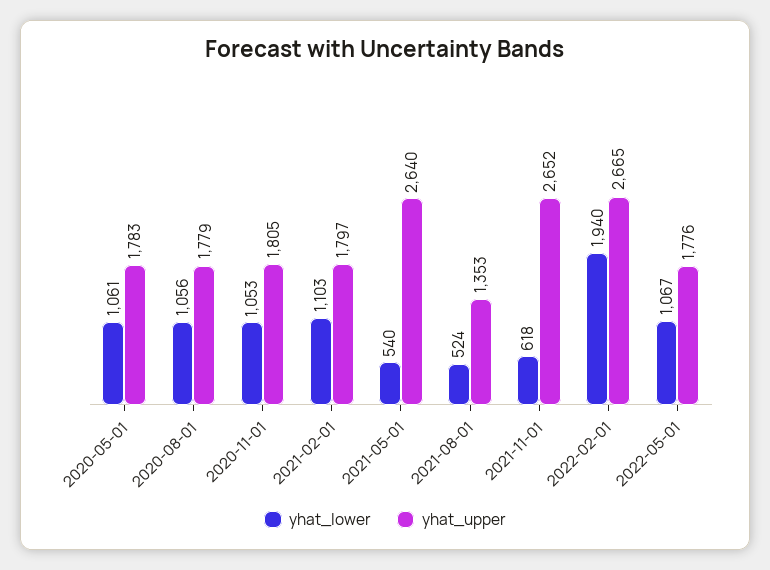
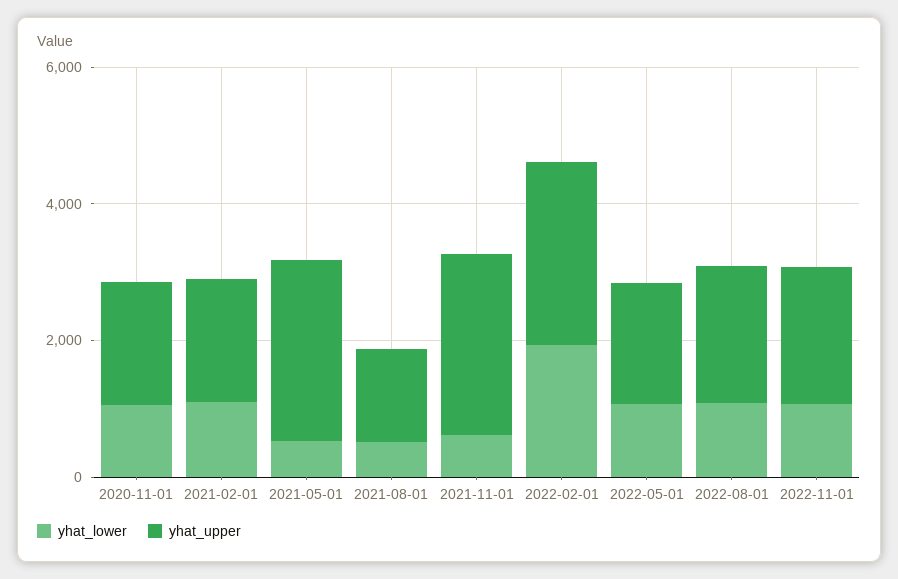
yhat_lower, 2020-05-01: 1061 -> none
yhat_upper, 2020-05-01: 1783 -> none
yhat_lower, 2020-08-01: 1056 -> none
yhat_upper, 2020-08-01: 1779 -> none
yhat_lower, 2022-08-01: none -> 1000
yhat_upper, 2022-08-01: none -> 2000
yhat_lower, 2022-11-01: none -> 1000
yhat_upper, 2022-11-01: none -> 2000

